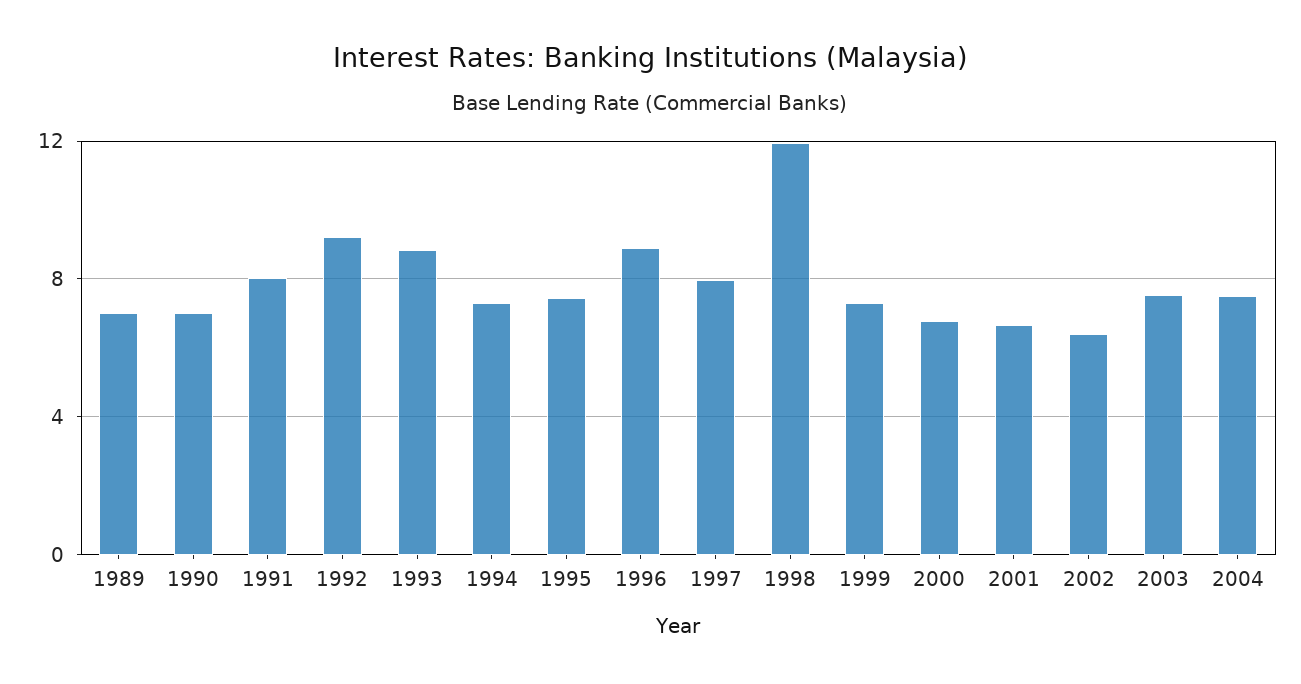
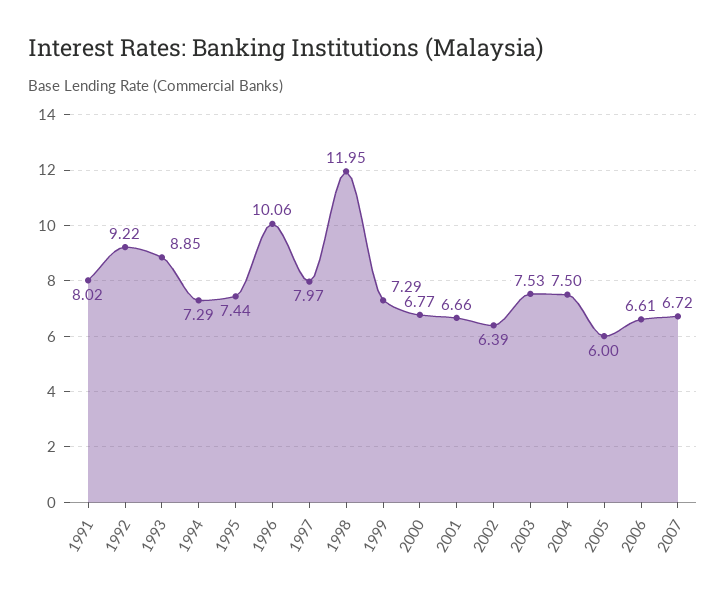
1989: 7 -> none
1990: 7 -> none
1996: 9 -> 10.06
2005: none -> 6
2006: none -> 6.61
2007: none -> 6.72

